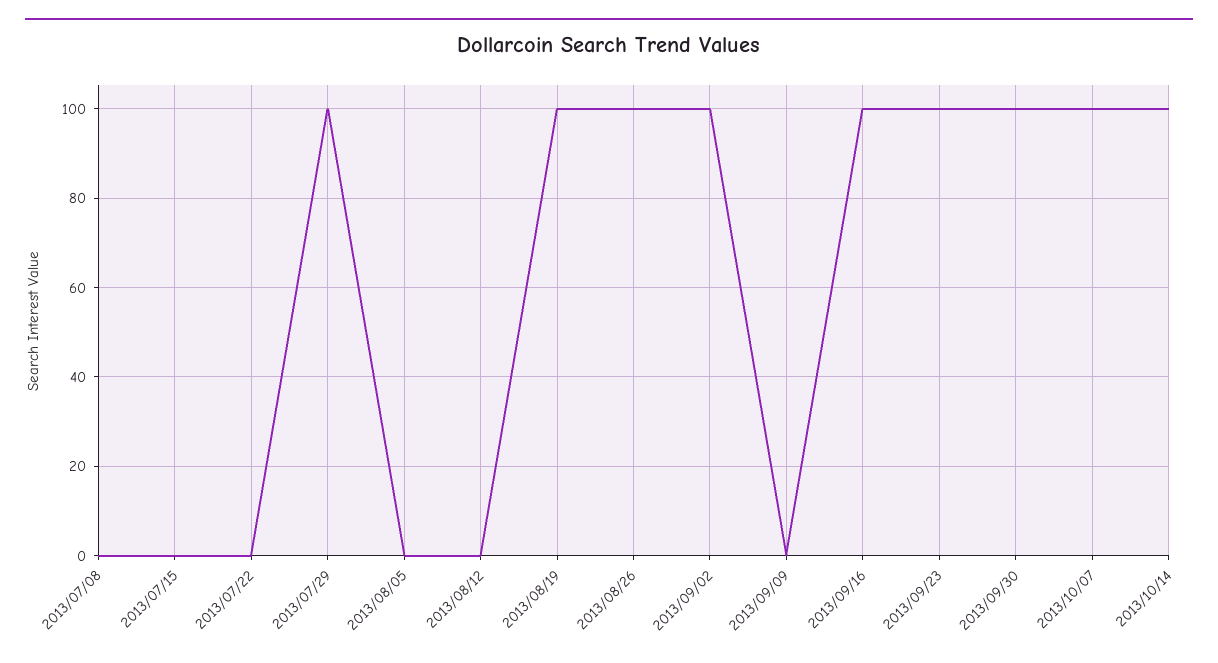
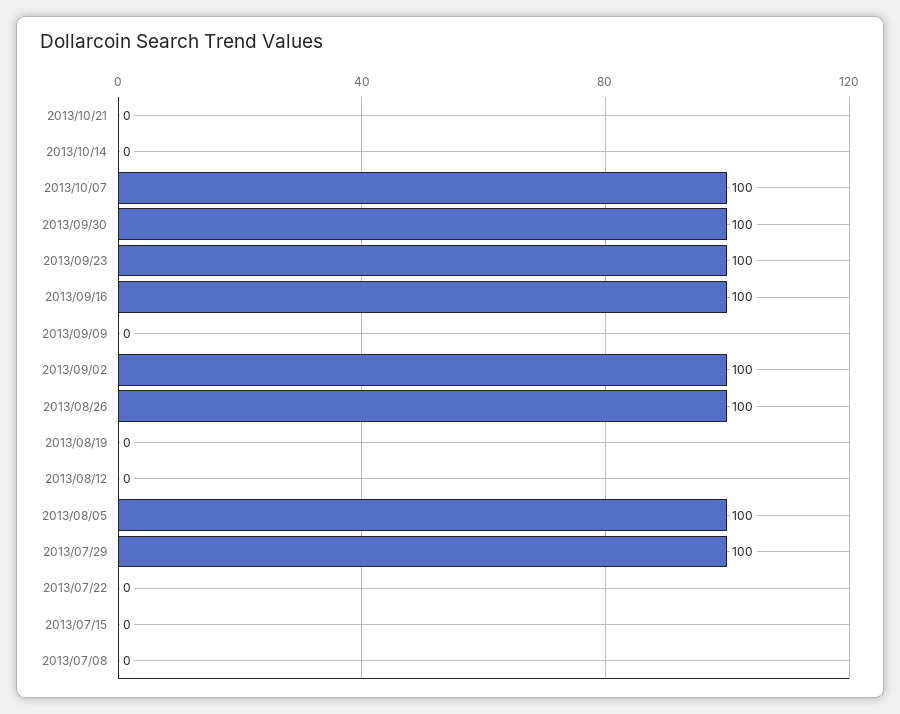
2013/08/05: 0 -> 100
2013/08/19: 100 -> 0
2013/10/14: 100 -> 0
2013/10/21: none -> 0

